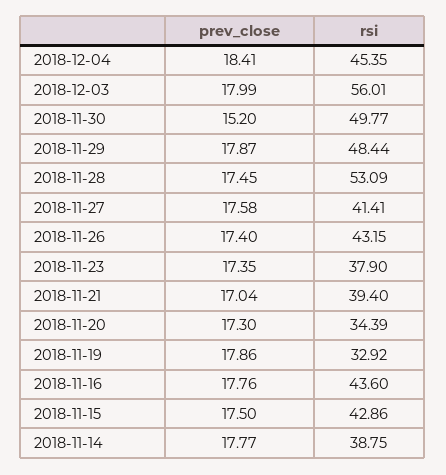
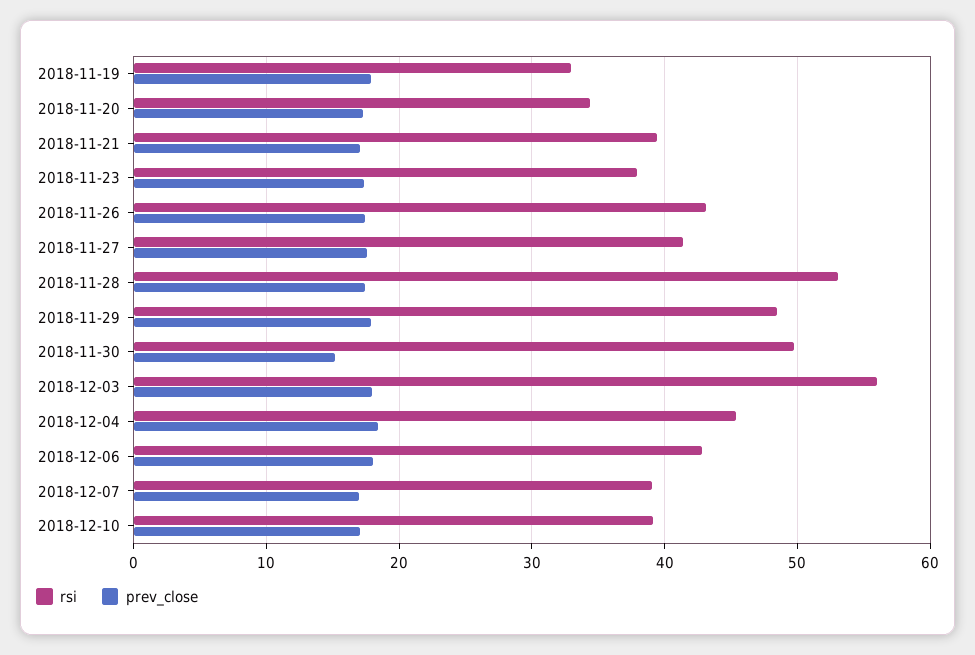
prev_close, 2018-11-16: 17.76 -> none
rsi, 2018-11-16: 43.6 -> none
prev_close, 2018-11-15: 17.5 -> none
rsi, 2018-11-15: 42.86 -> none
prev_close, 2018-11-14: 17.77 -> none
rsi, 2018-11-14: 38.75 -> none
rsi, 2018-12-06: none -> 43
prev_close, 2018-12-06: none -> 18
rsi, 2018-12-07: none -> 39
prev_close, 2018-12-07: none -> 17
rsi, 2018-12-10: none -> 39
prev_close, 2018-12-10: none -> 17

